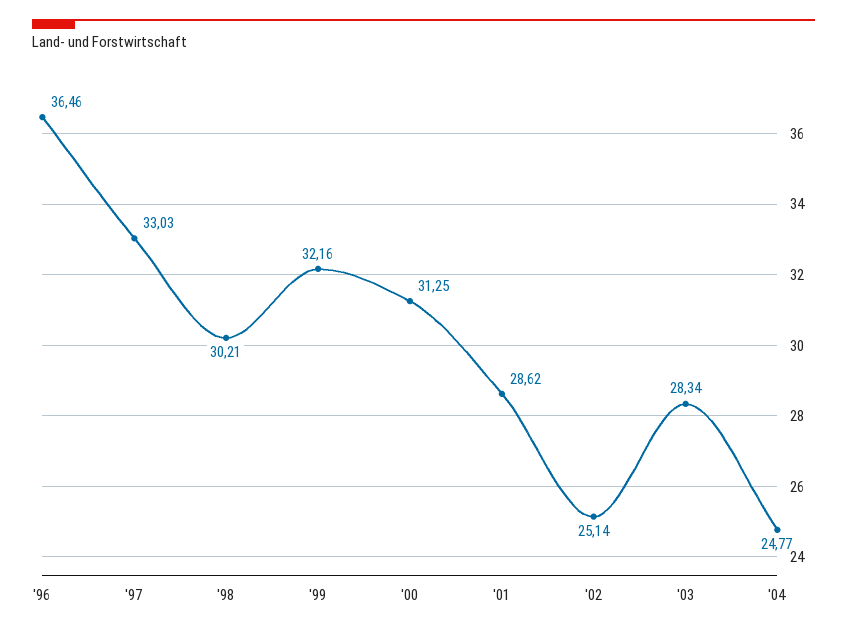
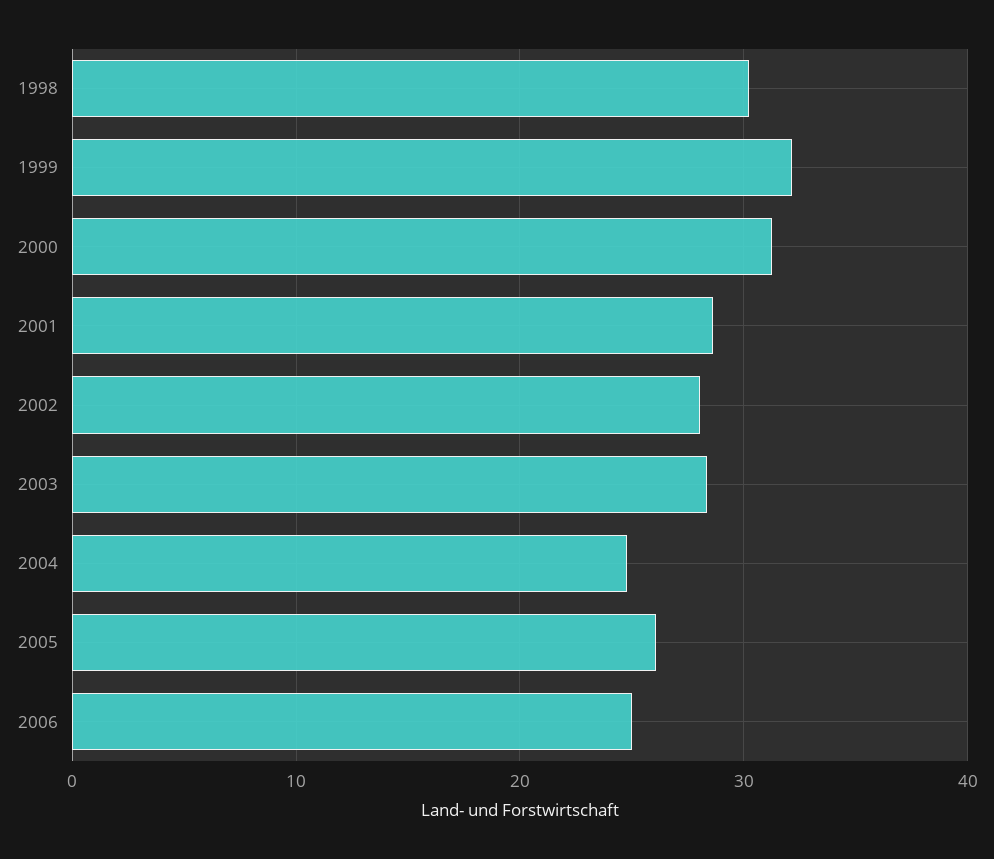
'96: 36.46 -> none
'97: 33.03 -> none
'02: 25.14 -> 28
2005: none -> 26
2006: none -> 25

